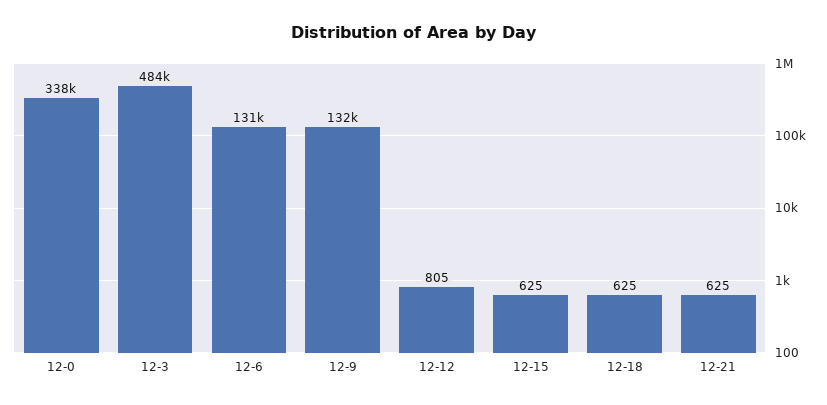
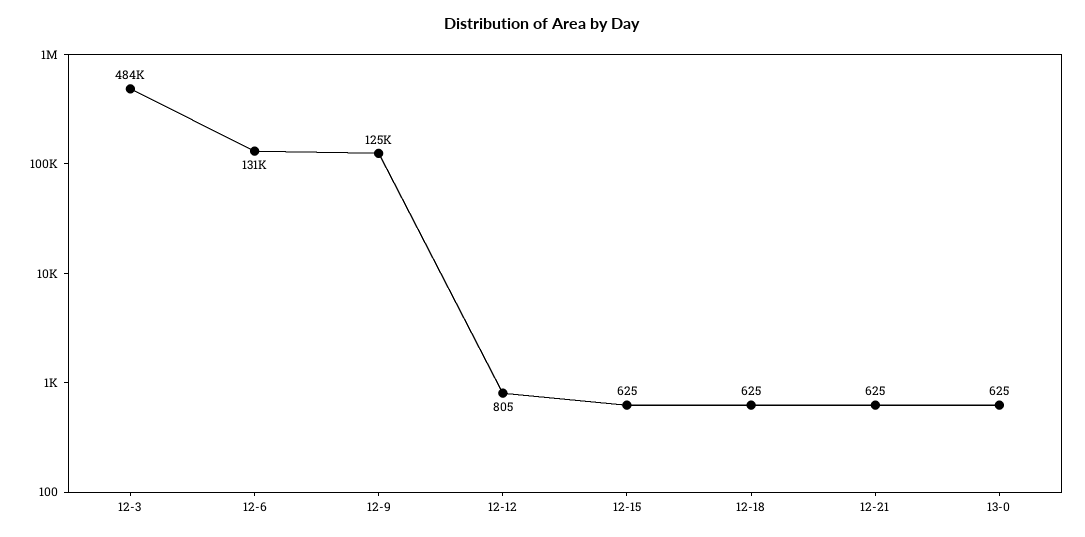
12-0: 338000 -> none
12-9: 132000 -> 125000
13-0: none -> 625

